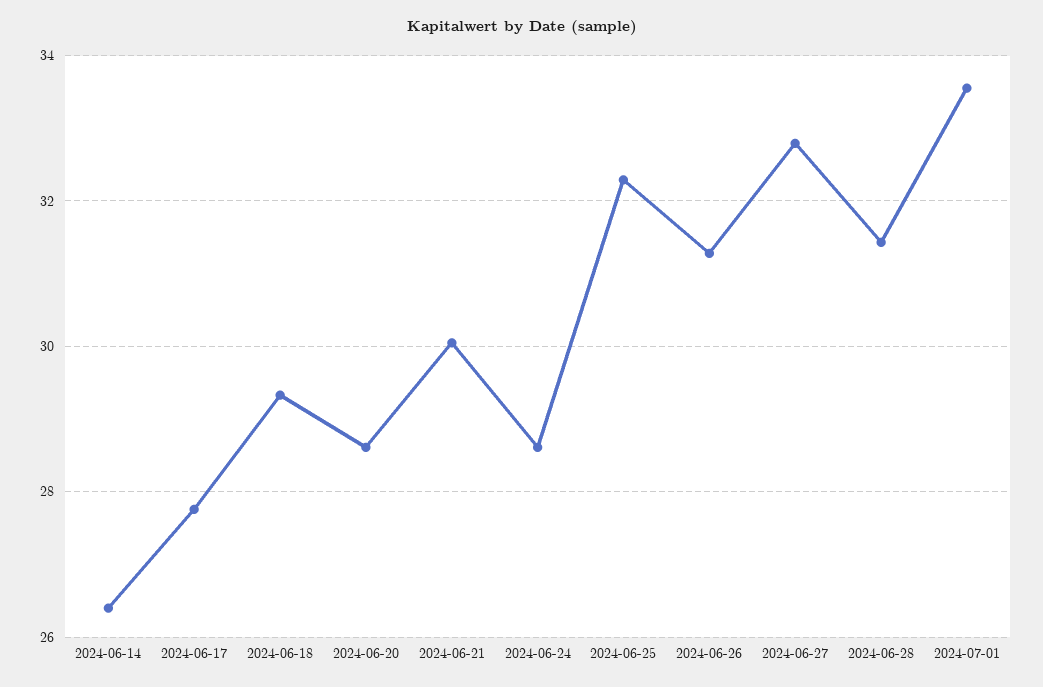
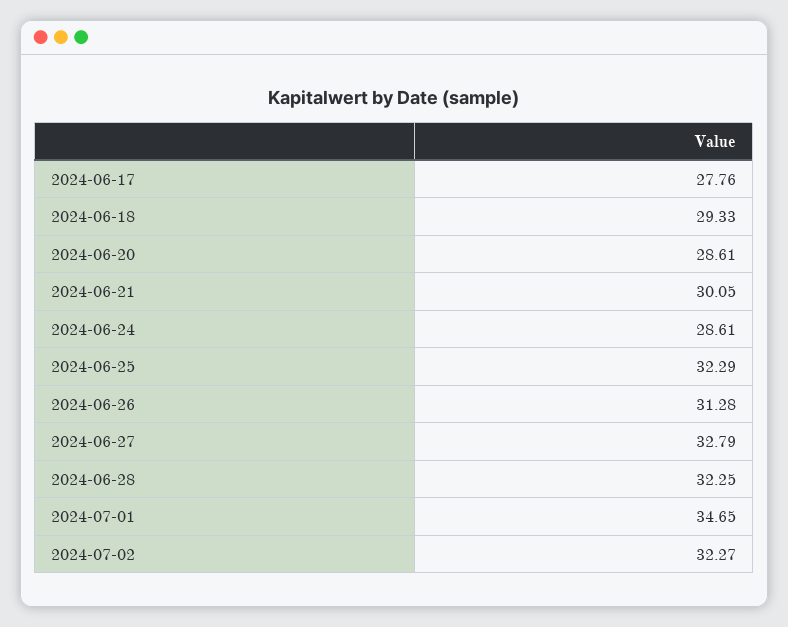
2024-06-14: 26.4 -> none
2024-06-28: 31.4 -> 32.25
2024-07-01: 33.6 -> 34.65
2024-07-02: none -> 32.27

